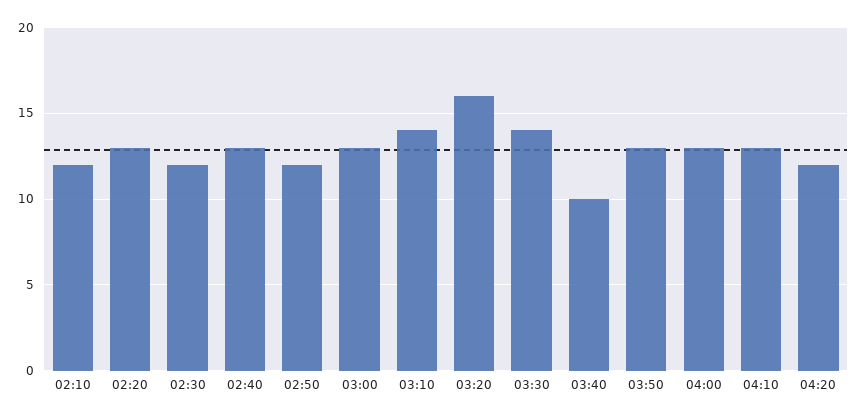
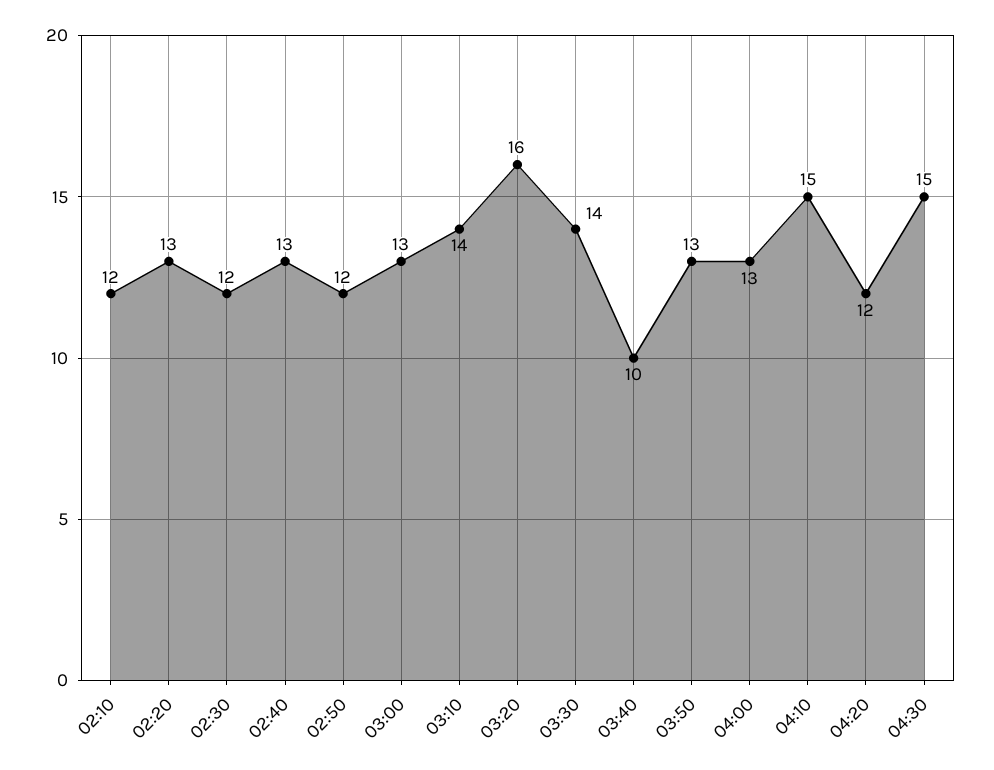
04:10: 13 -> 15
04:30: none -> 15

